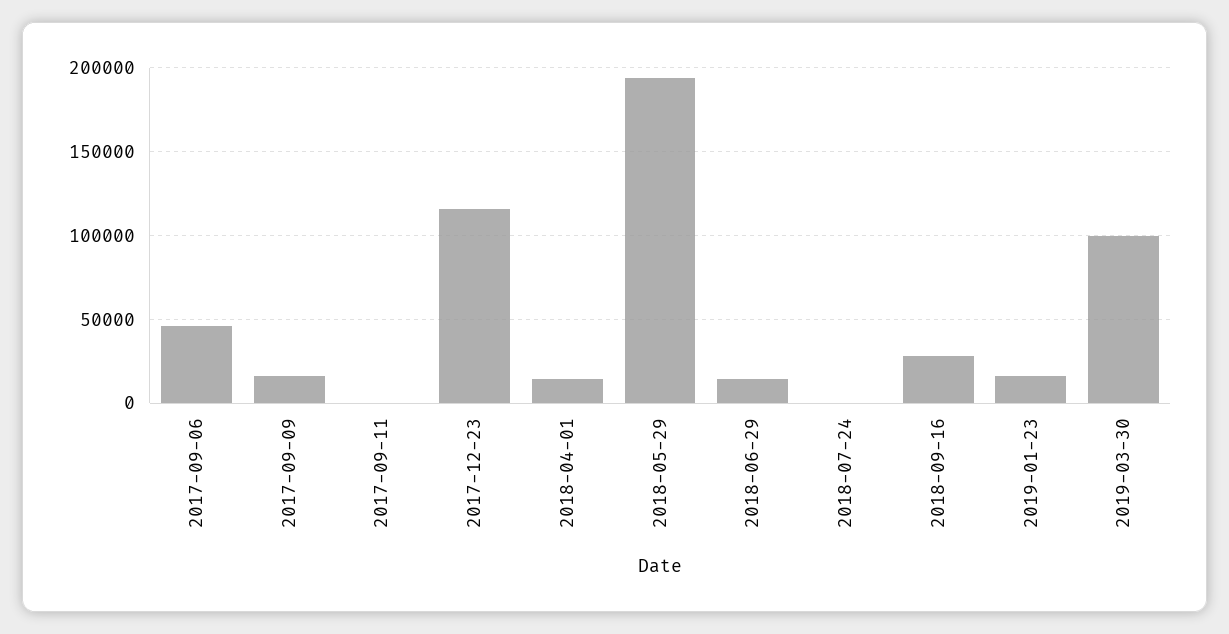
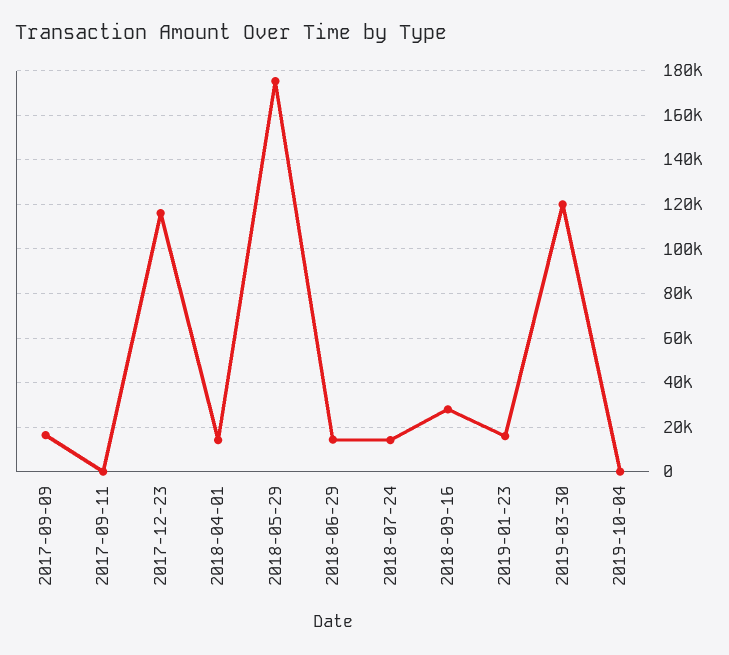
2017-09-06: 45000 -> none
2018-05-29: 195000 -> 175000
2018-07-24: 0 -> 15000
2019-03-30: 100000 -> 120000
2019-10-04: none -> 0

